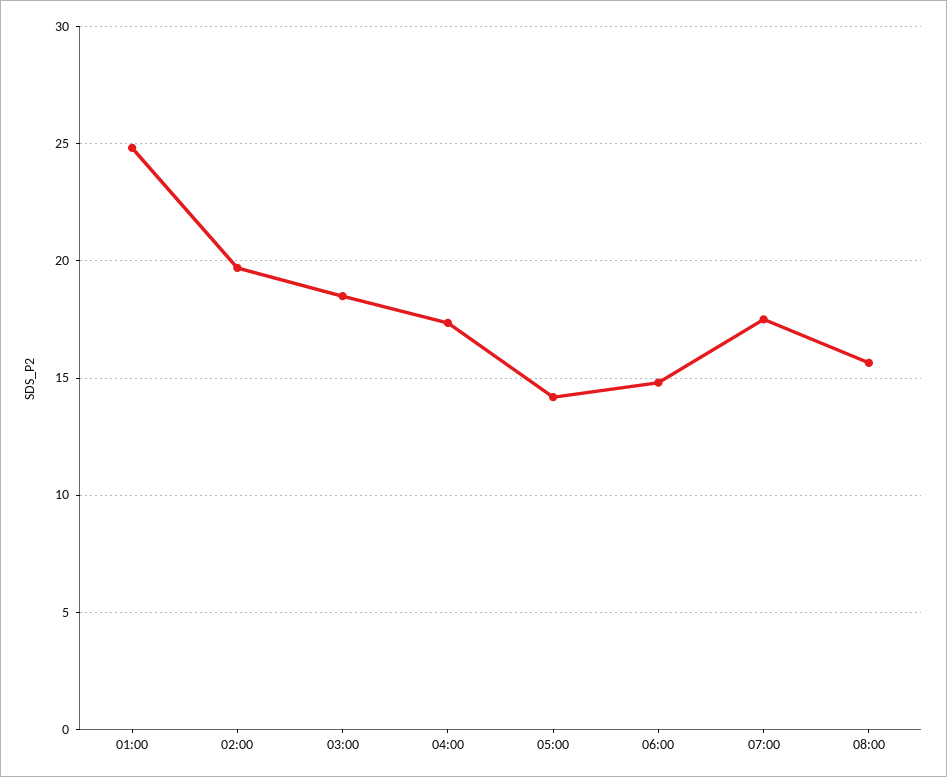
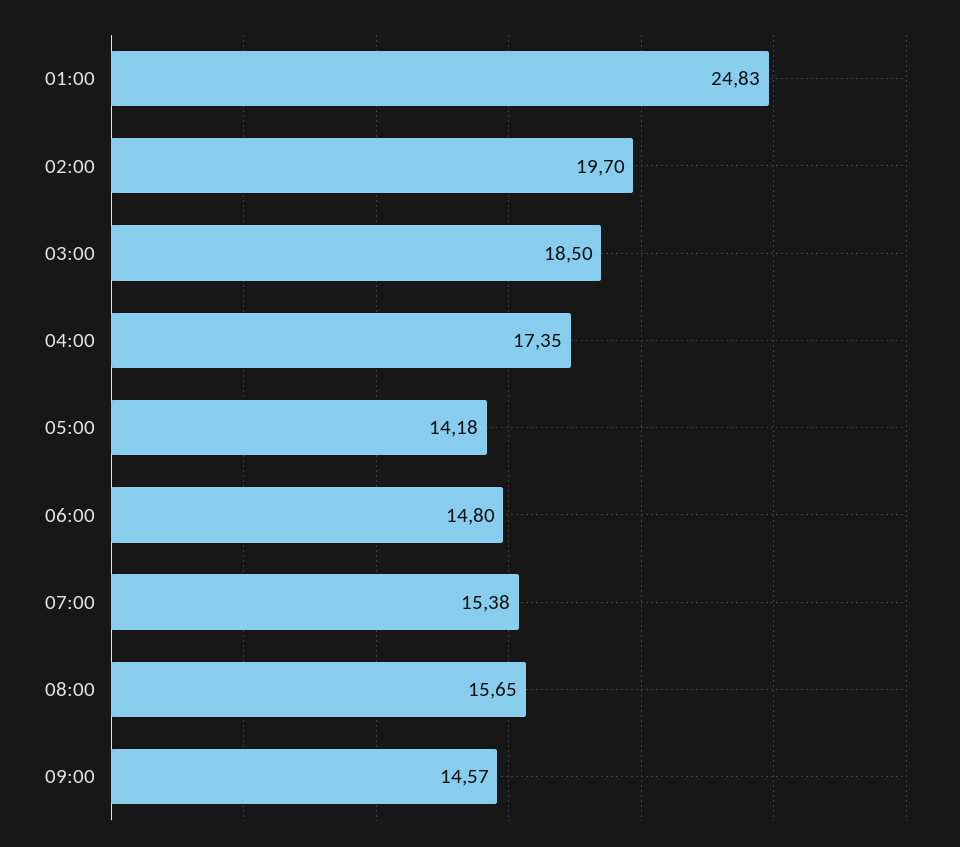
07:00: 17.5 -> 15.38
09:00: none -> 14.57

